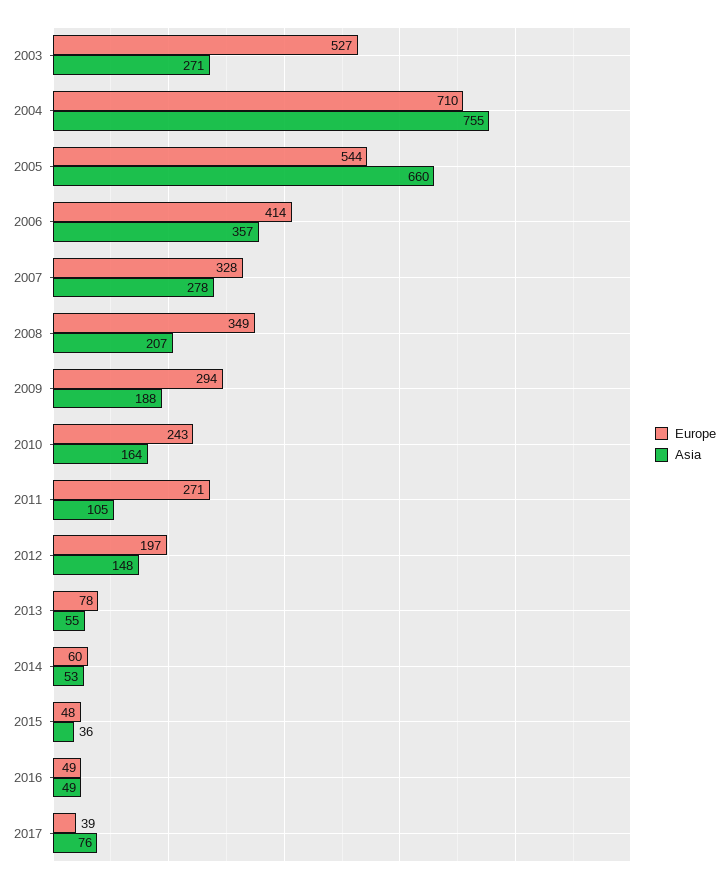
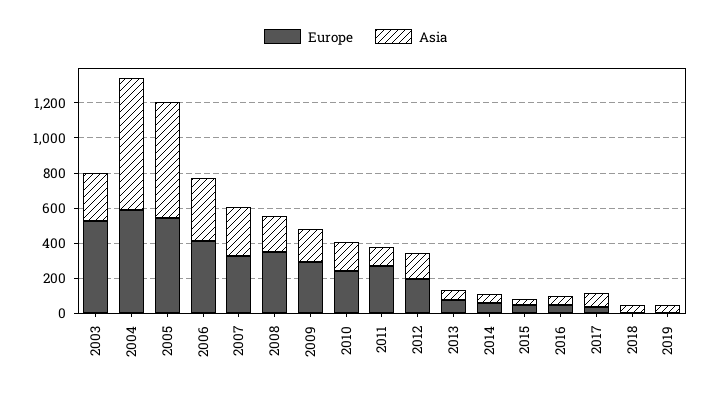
Europe, 2004: 710 -> 600
Europe, 2018: none -> 0
Asia, 2018: none -> 50
Europe, 2019: none -> 0
Asia, 2019: none -> 50

